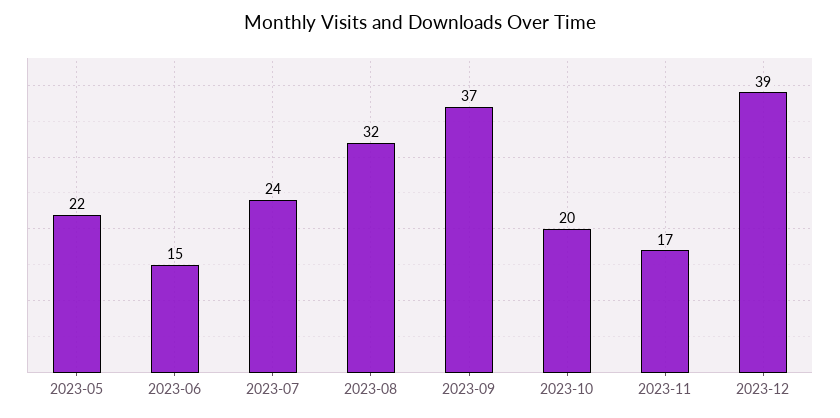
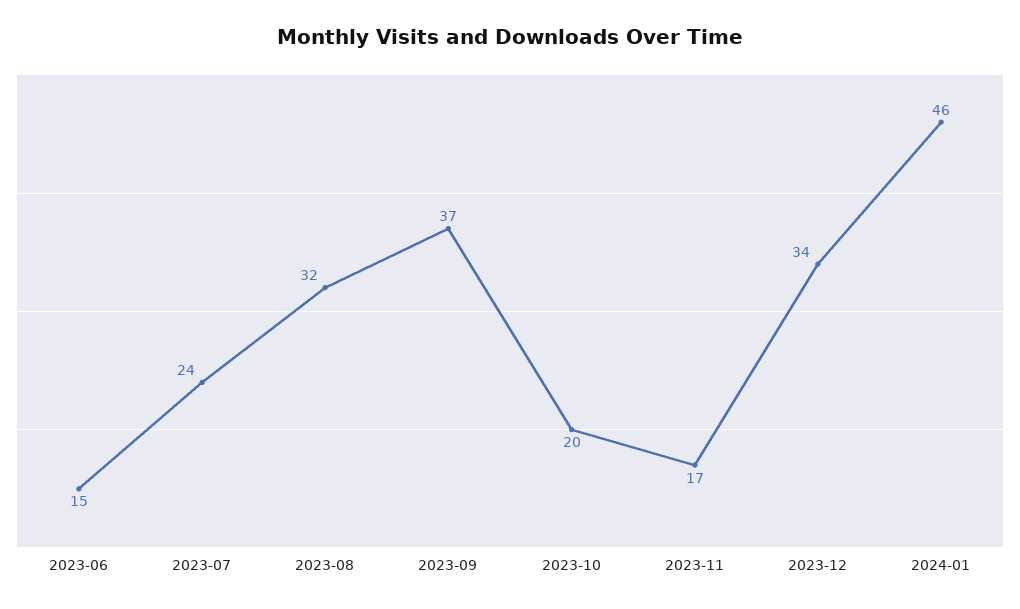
2023-05: 22 -> none
2023-12: 39 -> 34
2024-01: none -> 46

